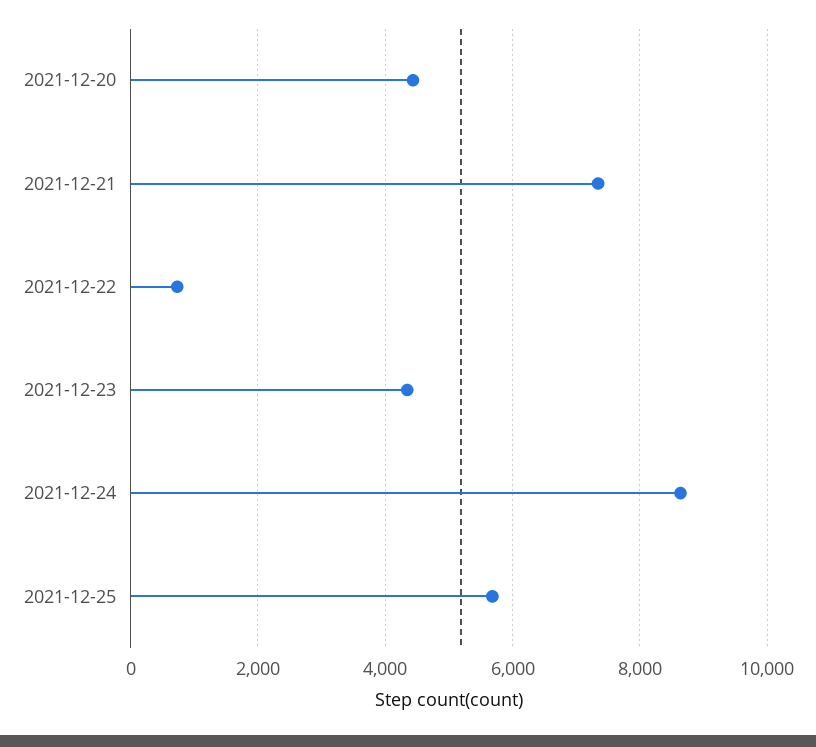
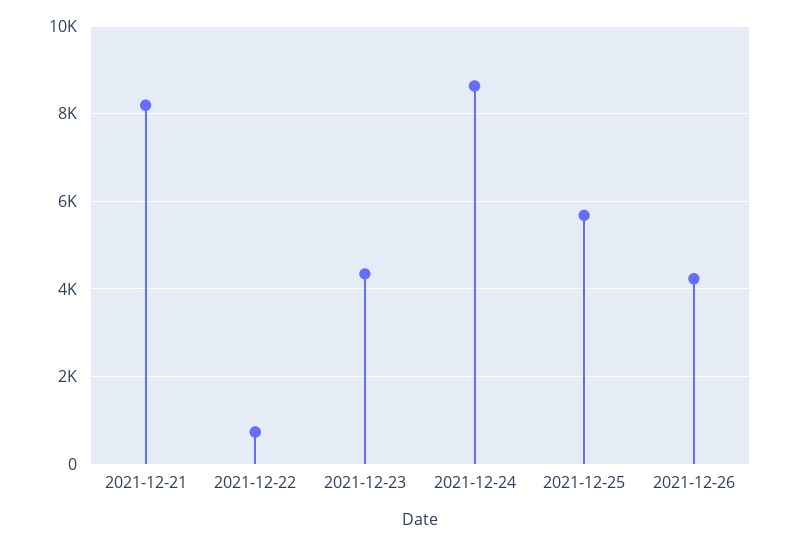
2021-12-20: 4400 -> none
2021-12-21: 7400 -> 8200
2021-12-26: none -> 4200

